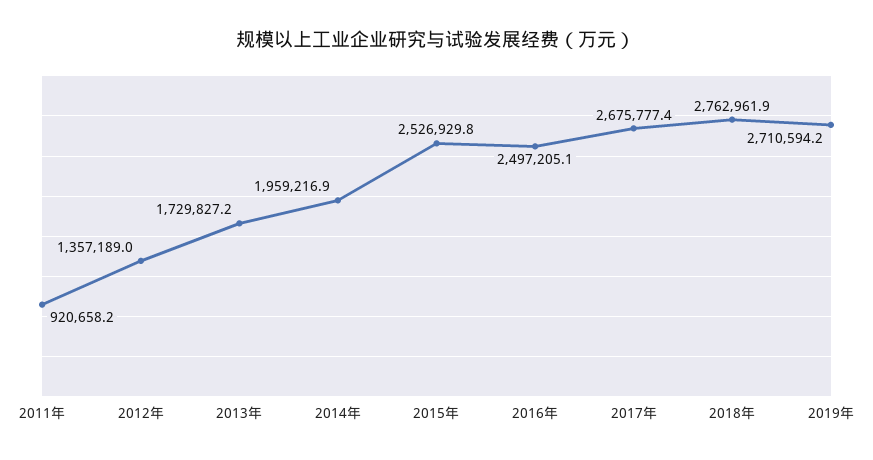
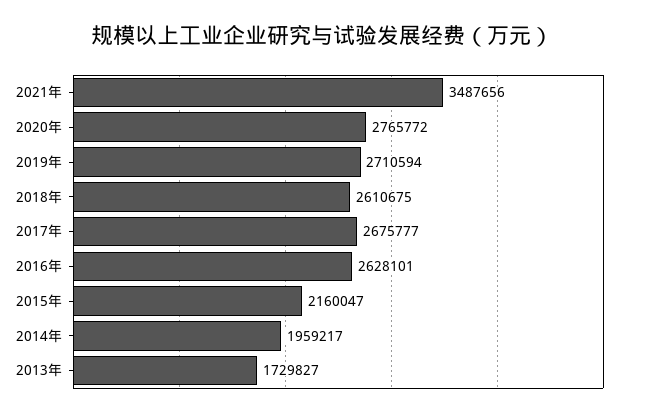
2011年: 920658.2 -> none
2012年: 1357189 -> none
2015年: 2526929.8 -> 2160047
2016年: 2497205.1 -> 2628101
2018年: 2762961.9 -> 2610675
2021年: none -> 3487656
2020年: none -> 2765772

